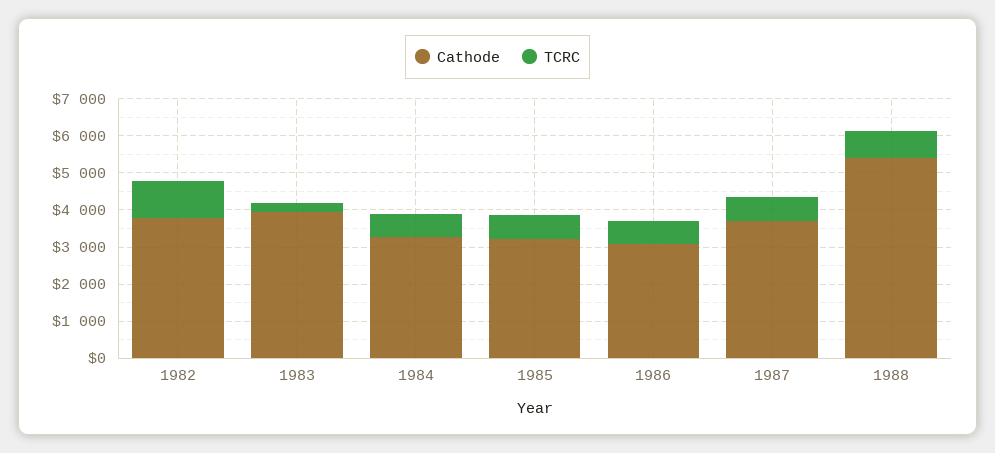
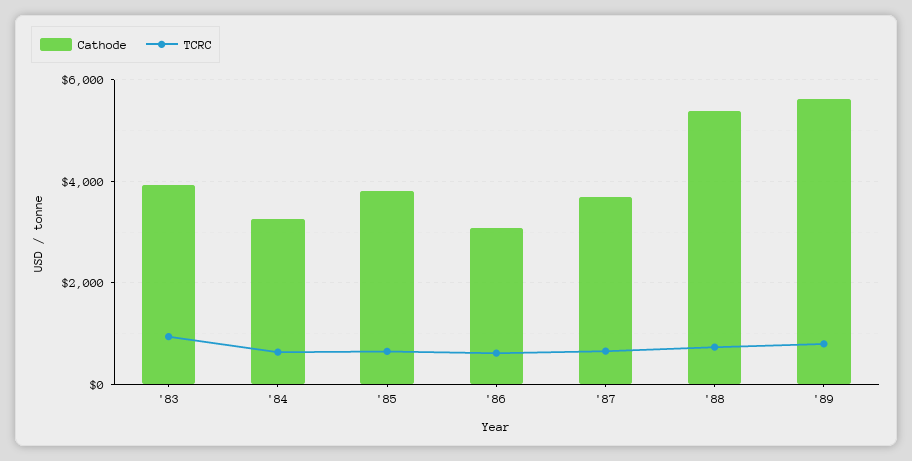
Cathode, 1982: 3750 -> none
TCRC, 1982: 1000 -> none
TCRC, 1983: 250 -> 1000
Cathode, 1985: 3250 -> 3800
Cathode, '89: none -> 5600
TCRC, '89: none -> 800

